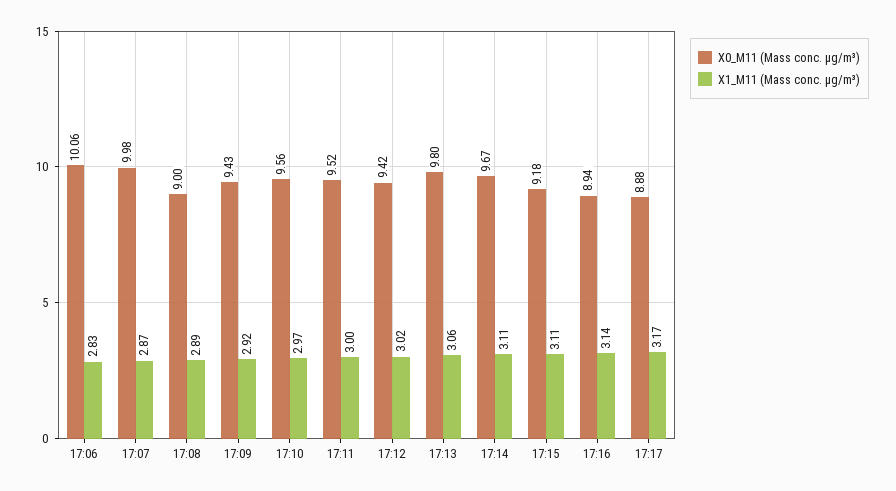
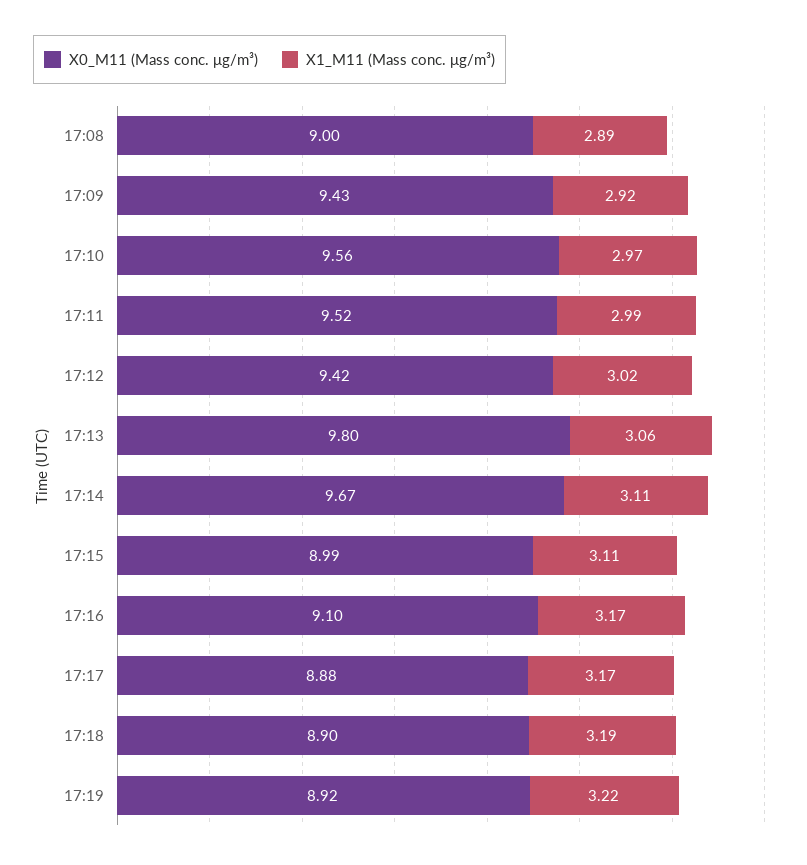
X0_M11 (Mass conc. μg/m³), 17:06: 10.06 -> none
X1_M11 (Mass conc. μg/m³), 17:06: 2.83 -> none
X0_M11 (Mass conc. μg/m³), 17:07: 9.98 -> none
X1_M11 (Mass conc. μg/m³), 17:07: 2.87 -> none
X1_M11 (Mass conc. μg/m³), 17:11: 3 -> 2.99
X0_M11 (Mass conc. μg/m³), 17:15: 9.18 -> 8.99
X0_M11 (Mass conc. μg/m³), 17:16: 8.94 -> 9.1
X1_M11 (Mass conc. μg/m³), 17:16: 3.14 -> 3.17
X0_M11 (Mass conc. μg/m³), 17:18: none -> 8.9
X1_M11 (Mass conc. μg/m³), 17:18: none -> 3.19
X0_M11 (Mass conc. μg/m³), 17:19: none -> 8.92
X1_M11 (Mass conc. μg/m³), 17:19: none -> 3.22

